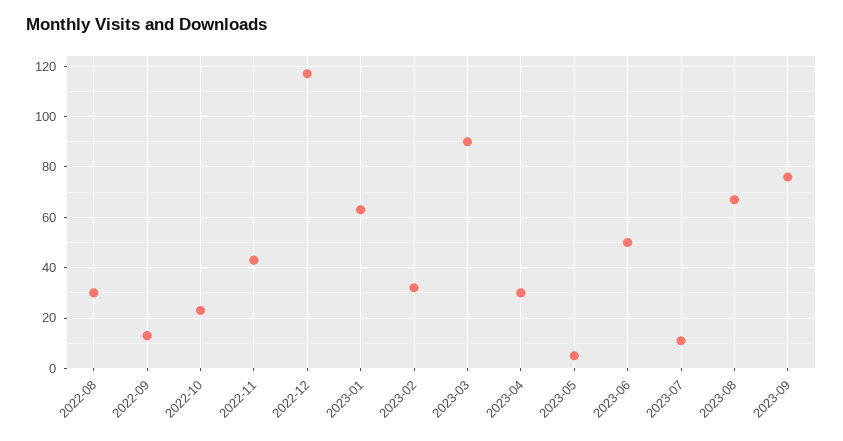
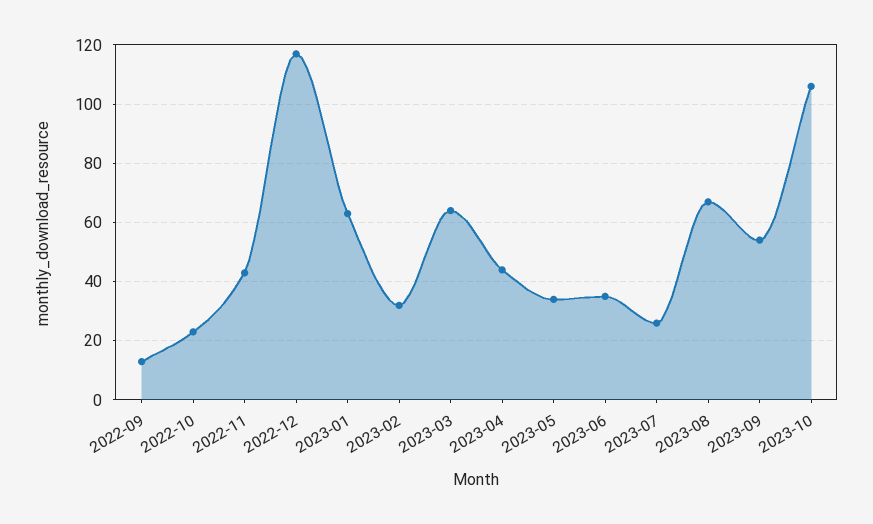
2022-08: 30 -> none
2023-03: 90 -> 65
2023-04: 30 -> 45
2023-05: 5 -> 35
2023-06: 50 -> 35
2023-07: 10 -> 25
2023-09: 75 -> 55
2023-10: none -> 105

